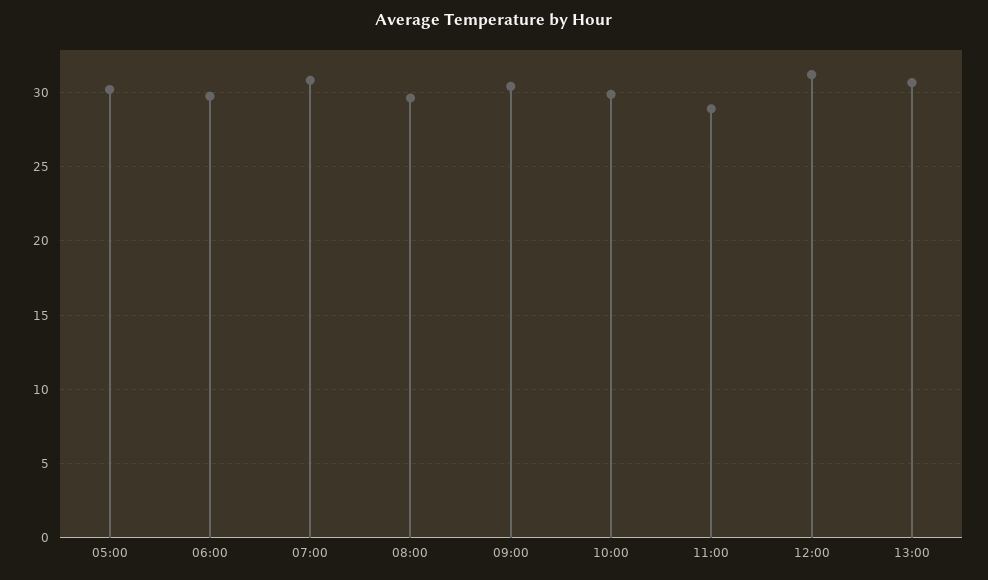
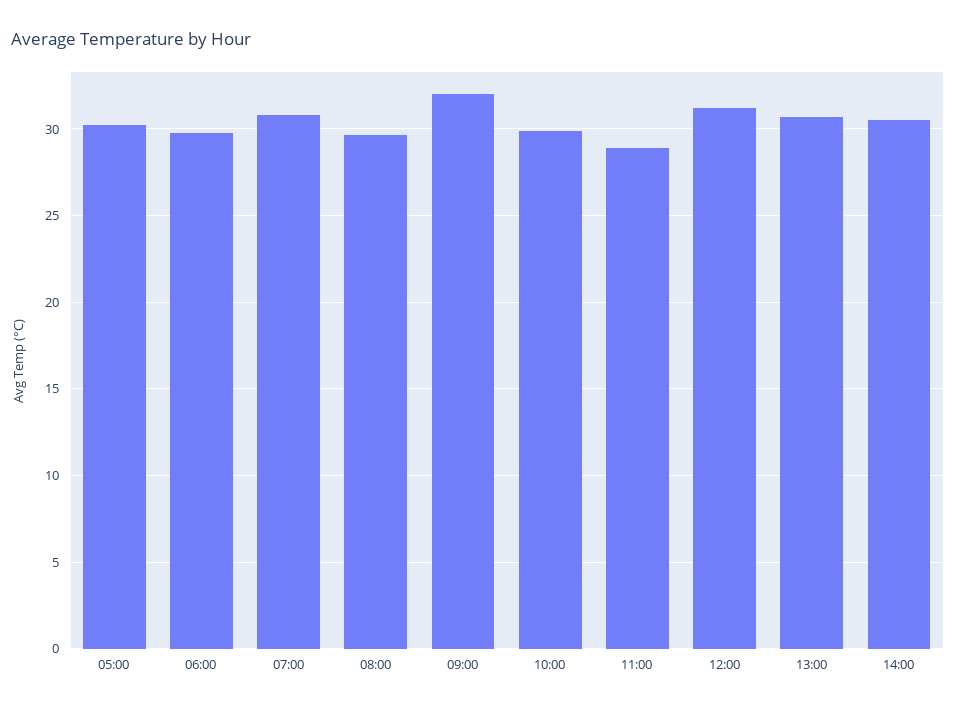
09:00: 30.5 -> 32
14:00: none -> 30.5

